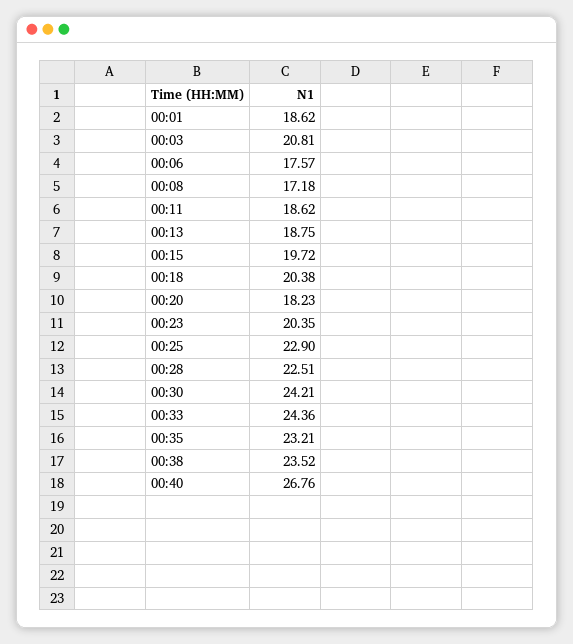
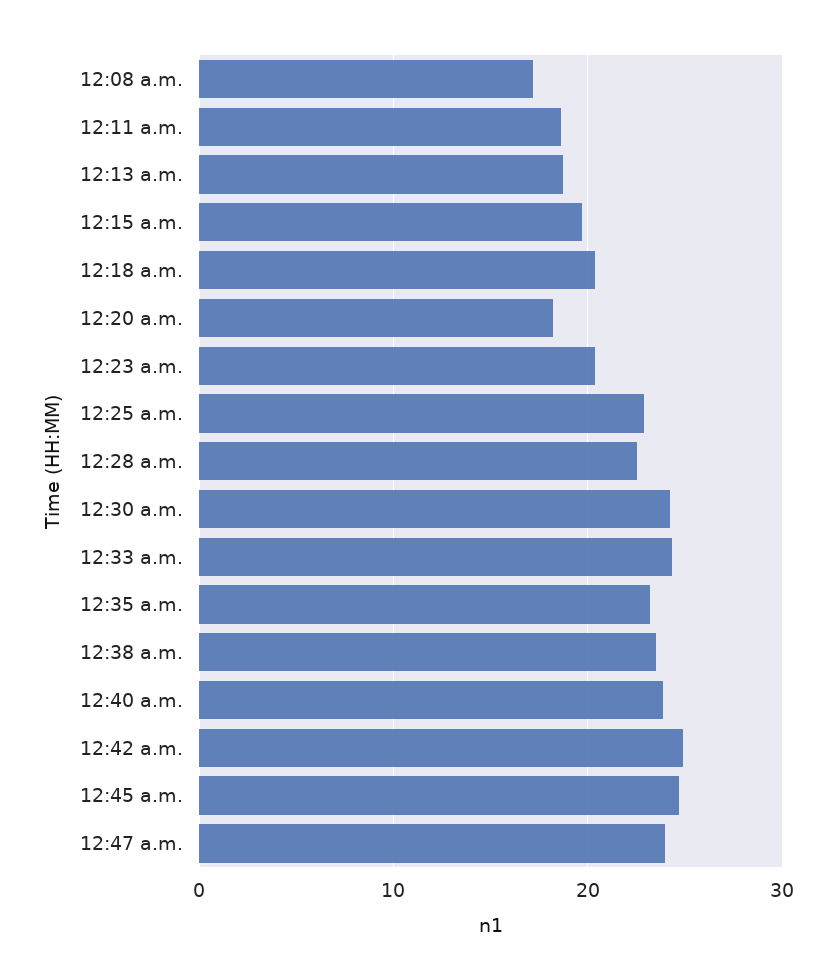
00:01: 18.62 -> none
00:03: 20.81 -> none
00:06: 17.57 -> none
00:40: 26.76 -> 24
12:42 a.m.: none -> 25
12:45 a.m.: none -> 25
12:47 a.m.: none -> 24

